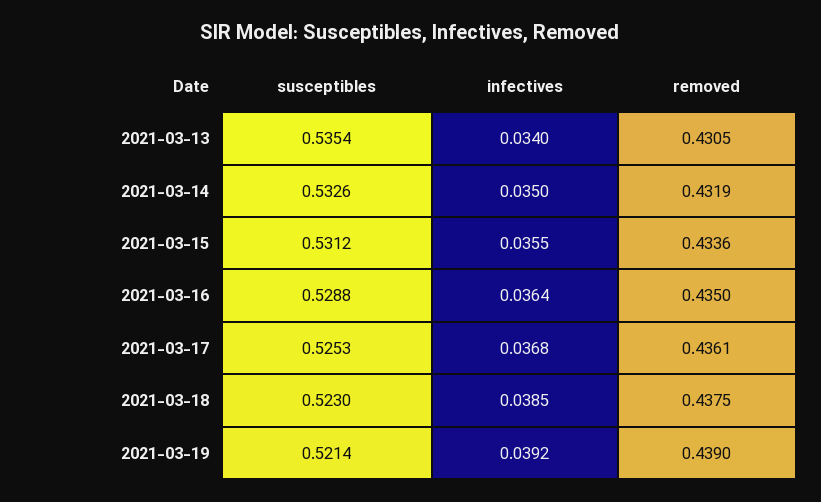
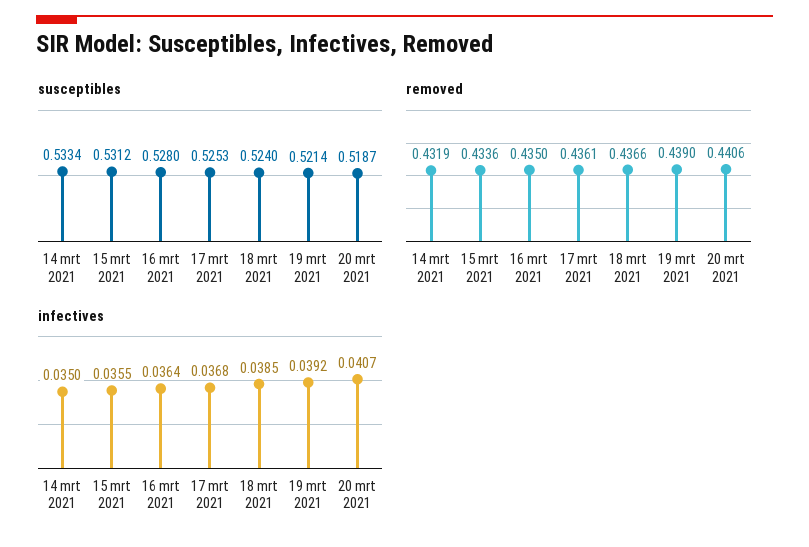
susceptibles, 2021-03-13: 0.5354 -> none
infectives, 2021-03-13: 0.034 -> none
removed, 2021-03-13: 0.4305 -> none
susceptibles, 2021-03-14: 0.5326 -> 0.5334
susceptibles, 2021-03-16: 0.5288 -> 0.528
susceptibles, 2021-03-18: 0.523 -> 0.524
removed, 2021-03-18: 0.4375 -> 0.4366
susceptibles, 20 mrt 2021: none -> 0.5187
removed, 20 mrt 2021: none -> 0.4406
infectives, 20 mrt 2021: none -> 0.0407

